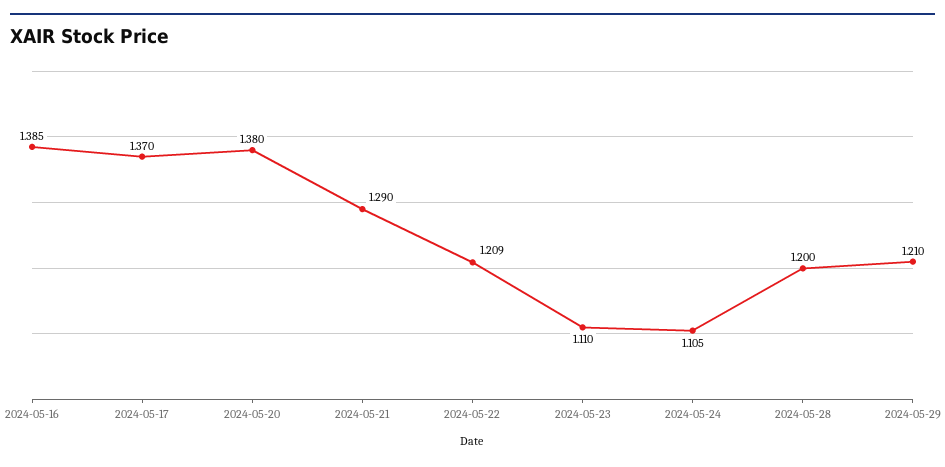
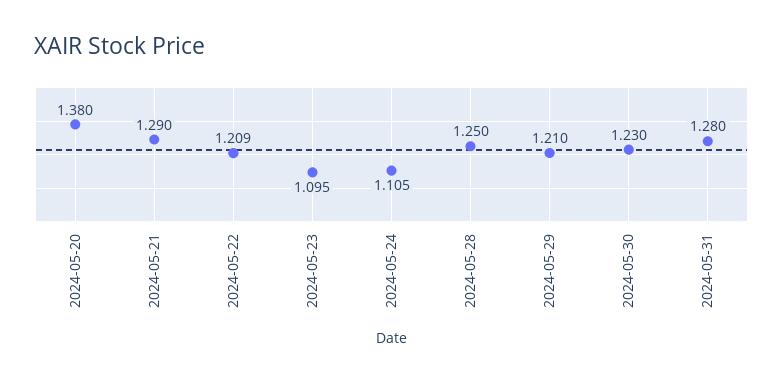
2024-05-16: 1.385 -> none
2024-05-17: 1.37 -> none
2024-05-23: 1.11 -> 1.095
2024-05-28: 1.2 -> 1.25
2024-05-30: none -> 1.23
2024-05-31: none -> 1.28

